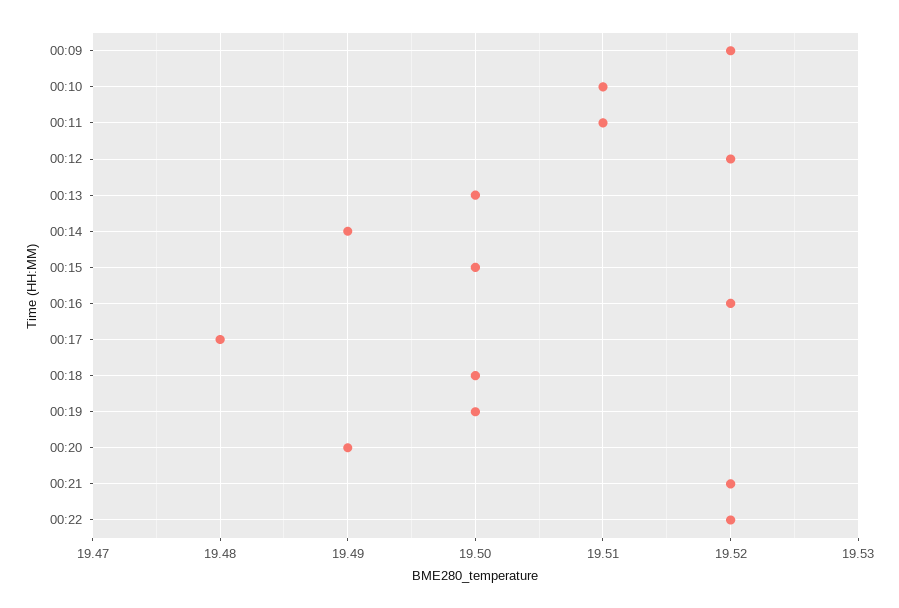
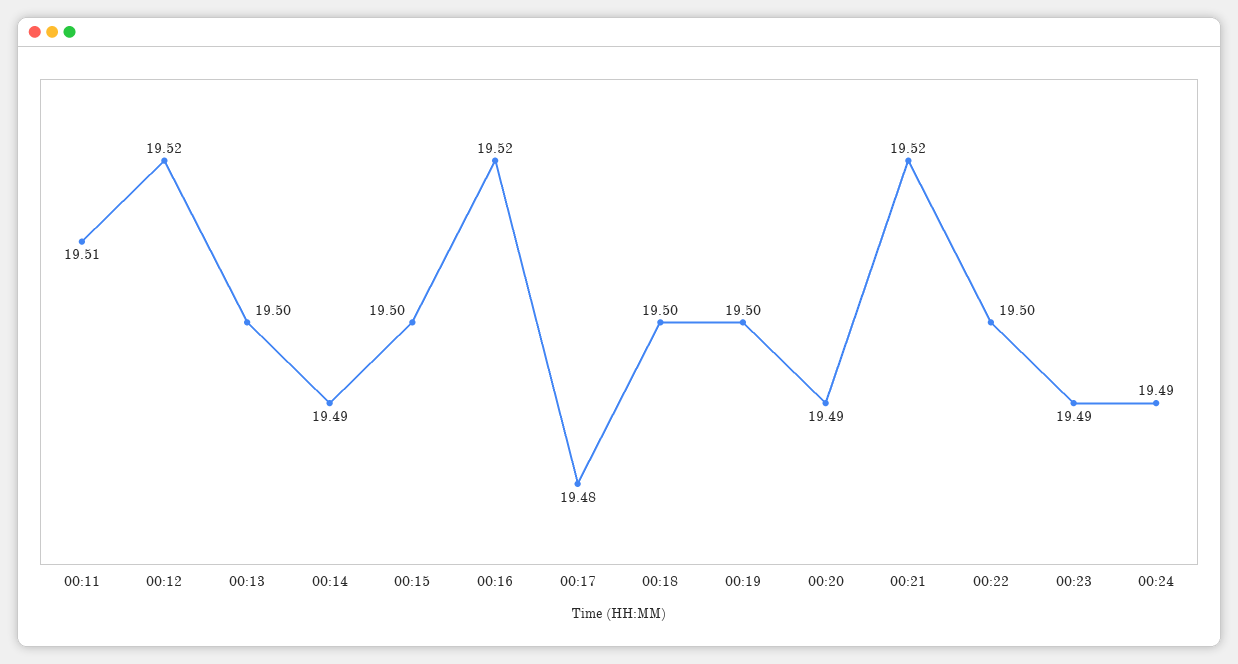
00:09: 19.52 -> none
00:10: 19.51 -> none
00:22: 19.52 -> 19.5
00:23: none -> 19.49
00:24: none -> 19.49

